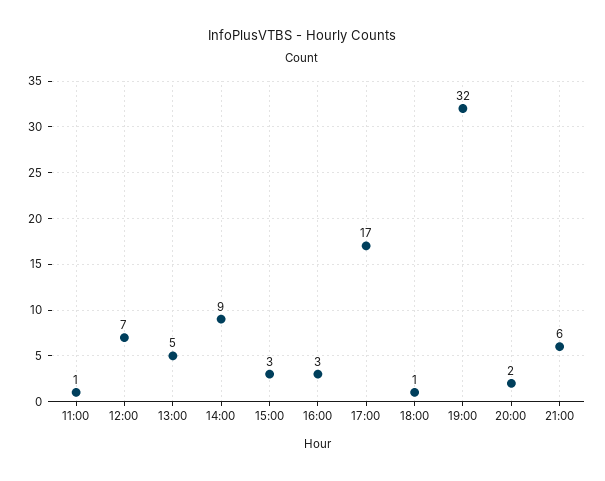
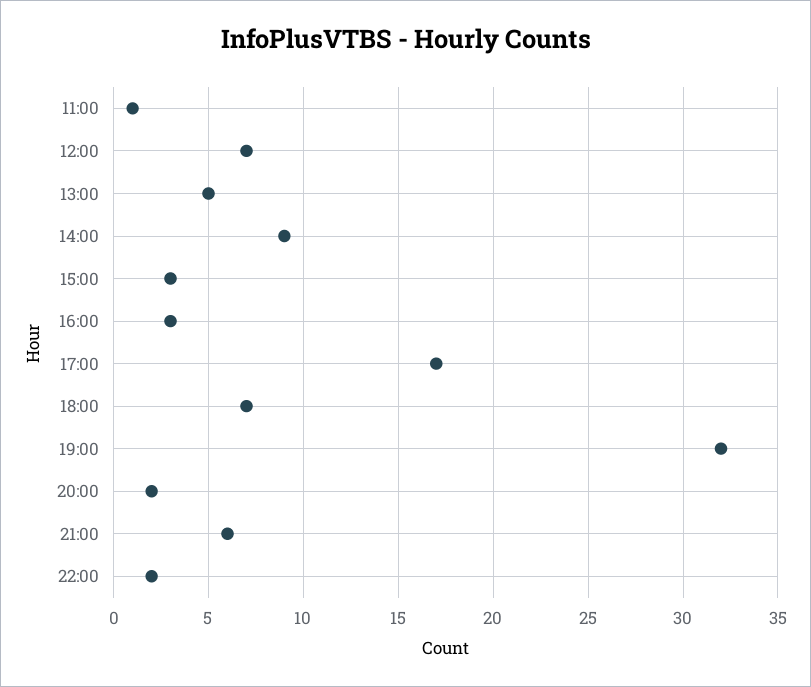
18:00: 1 -> 7
22:00: none -> 2

